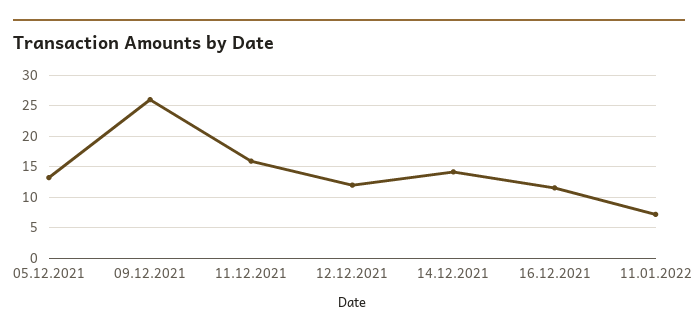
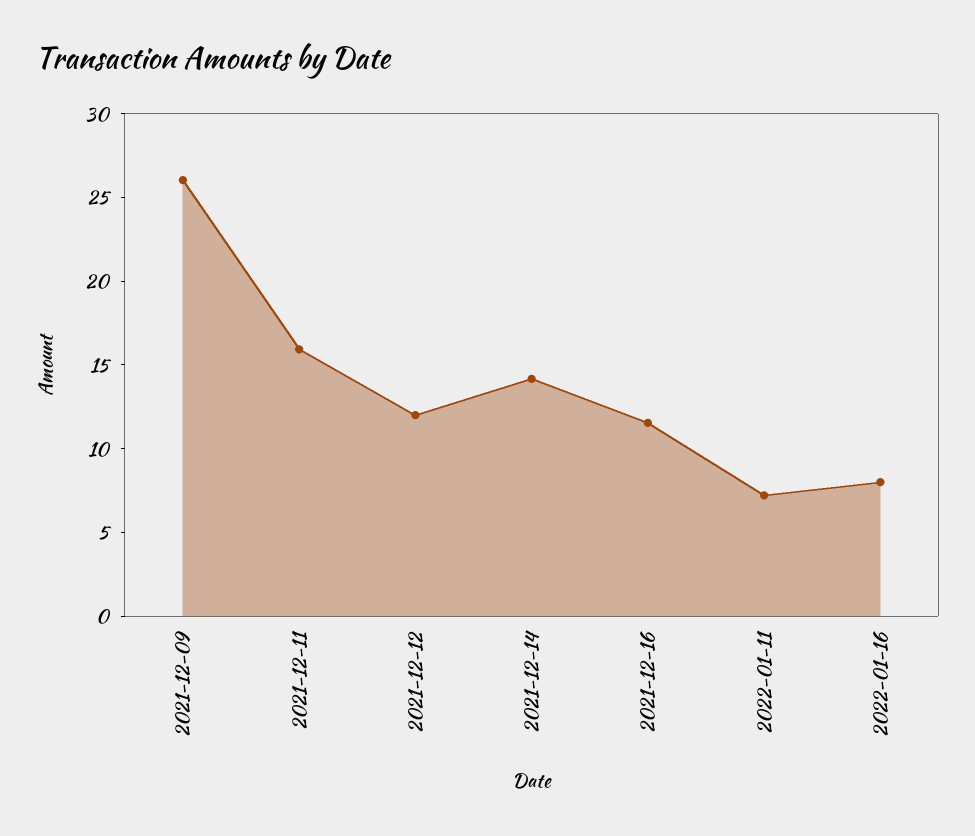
05.12.2021: 13 -> none
2022-01-16: none -> 8

